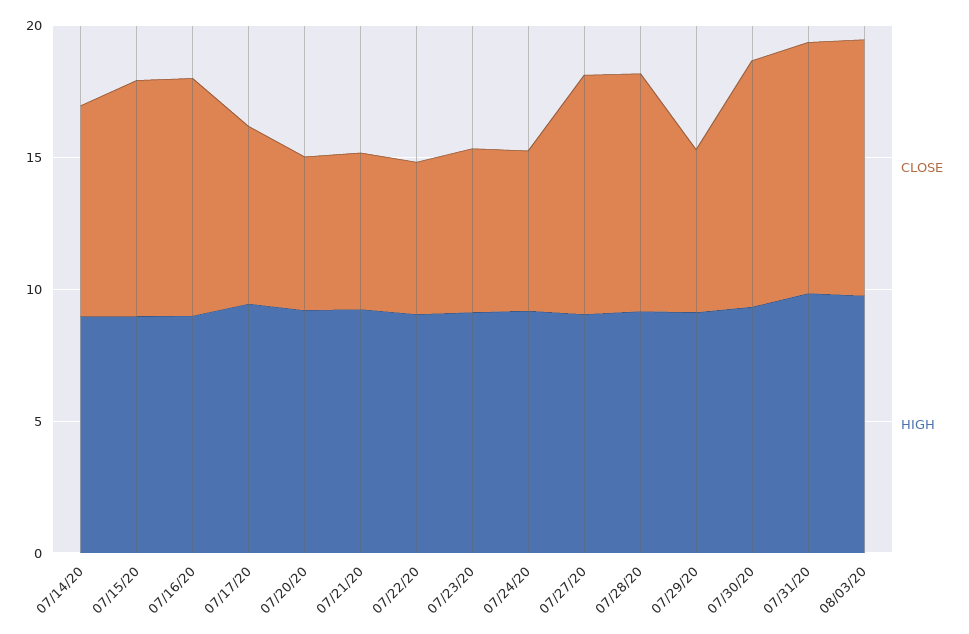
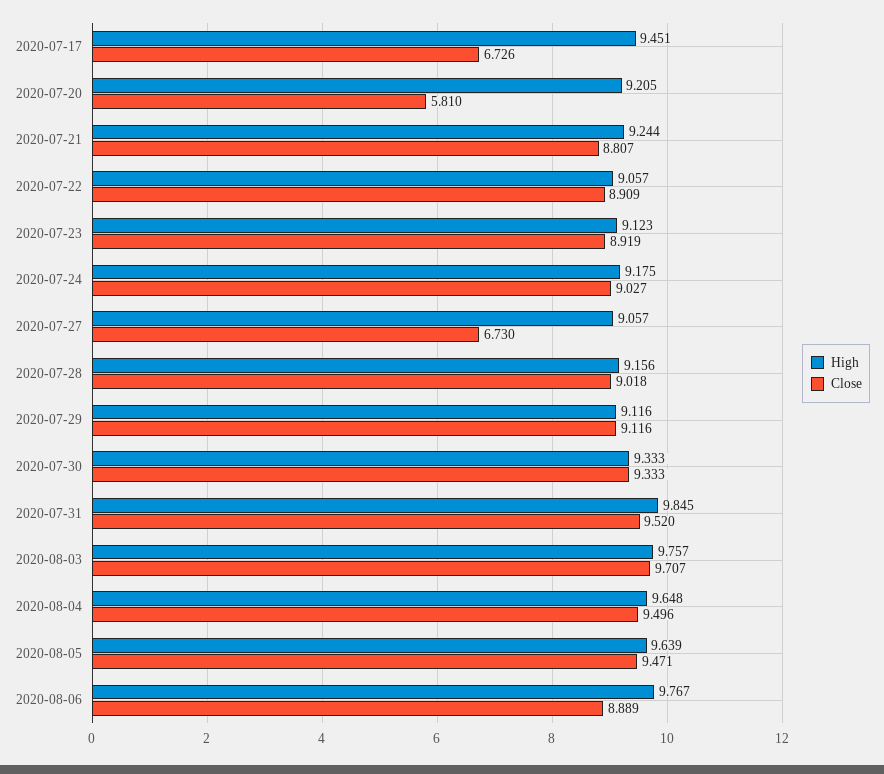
CLOSE, 07/14/20: 8 -> none
HIGH, 07/14/20: 9 -> none
CLOSE, 07/15/20: 9 -> none
HIGH, 07/15/20: 9 -> none
CLOSE, 07/16/20: 9 -> none
HIGH, 07/16/20: 9 -> none
CLOSE, 07/21/20: 6 -> 8.807
CLOSE, 07/22/20: 6 -> 8.909
CLOSE, 07/23/20: 6 -> 8.919
CLOSE, 07/24/20: 6 -> 9.027
CLOSE, 07/27/20: 9 -> 6.73
CLOSE, 07/29/20: 6 -> 9.116
HIGH, 2020-08-04: none -> 9.648
CLOSE, 2020-08-04: none -> 9.496
HIGH, 2020-08-05: none -> 9.639
CLOSE, 2020-08-05: none -> 9.471
HIGH, 2020-08-06: none -> 9.767
CLOSE, 2020-08-06: none -> 8.889

